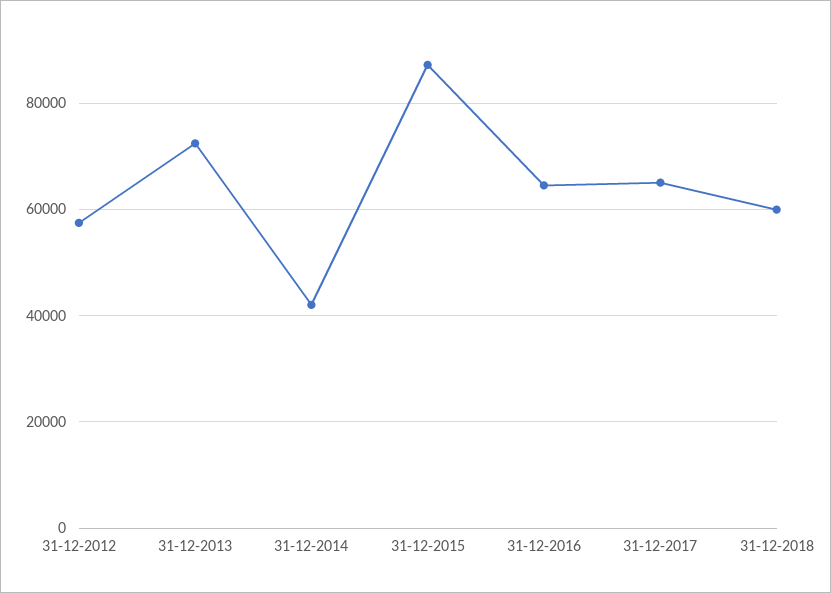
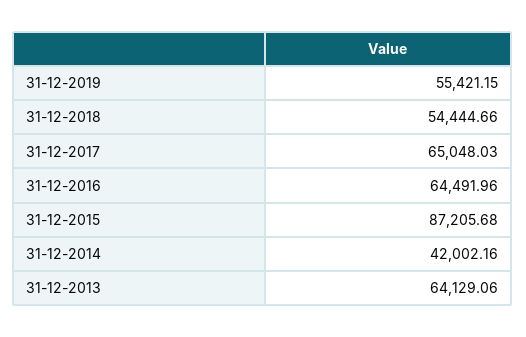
31-12-2012: 58000 -> none
31-12-2013: 72000 -> 64129.06
31-12-2018: 60000 -> 54444.66
31-12-2019: none -> 55421.15

